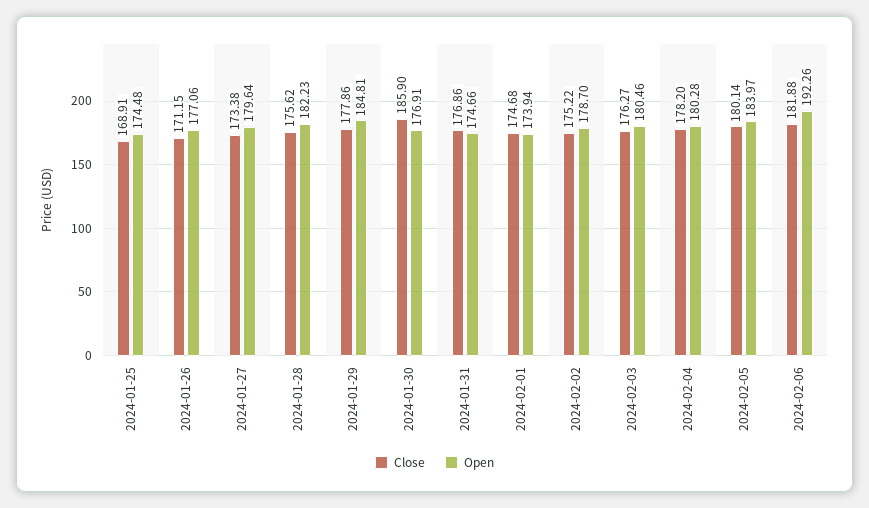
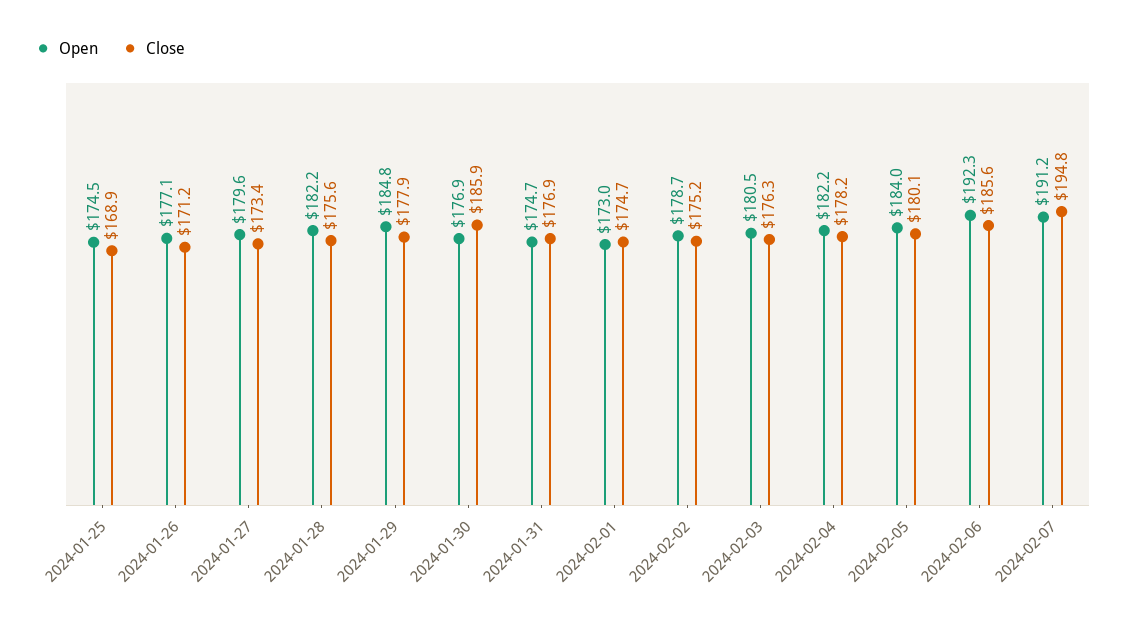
Open, 2024-02-01: 173.94 -> 173
Open, 2024-02-04: 180.28 -> 182.2
Close, 2024-02-06: 181.88 -> 185.6
Open, 2024-02-07: none -> 191.2
Close, 2024-02-07: none -> 194.8

